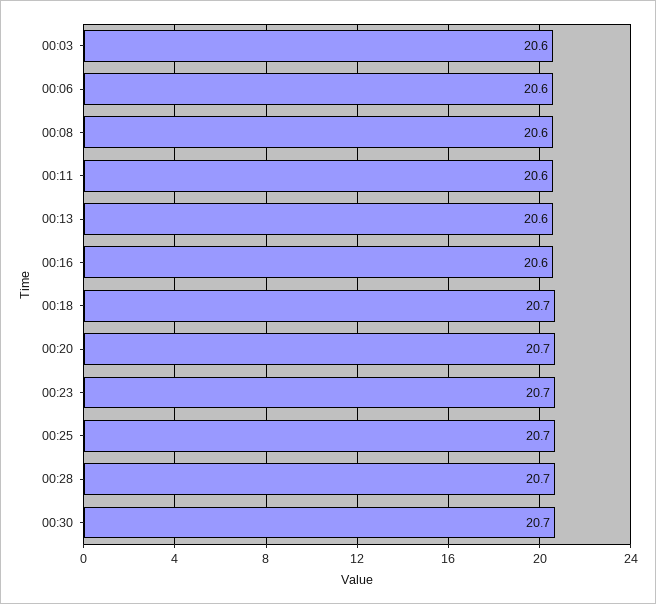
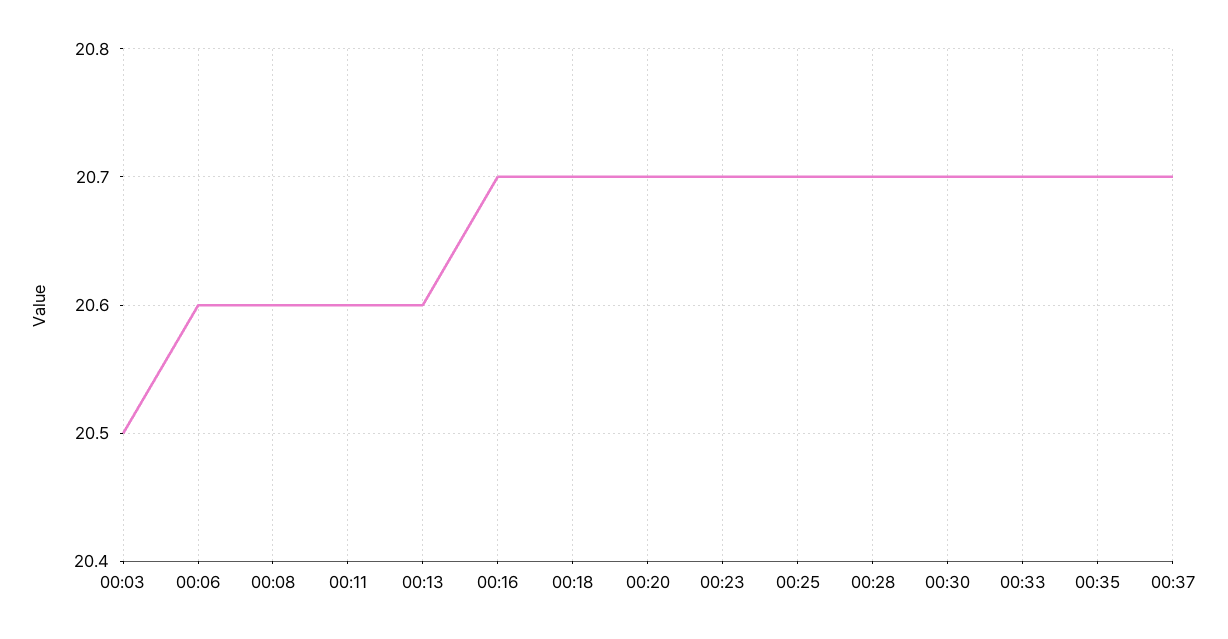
00:03: 20.6 -> 20.5
00:16: 20.6 -> 20.7
00:33: none -> 20.7
00:35: none -> 20.7
00:37: none -> 20.7

